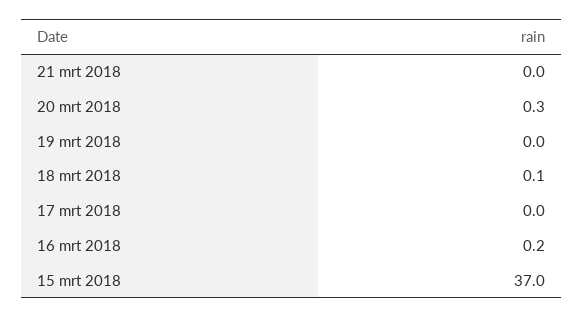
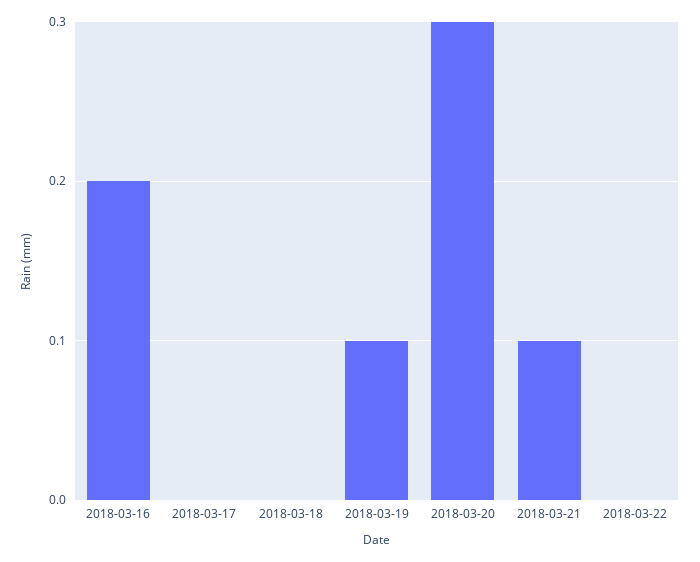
21 mrt 2018: 0 -> 0.1
19 mrt 2018: 0 -> 0.1
18 mrt 2018: 0.1 -> 0
15 mrt 2018: 37 -> none
2018-03-22: none -> 0

